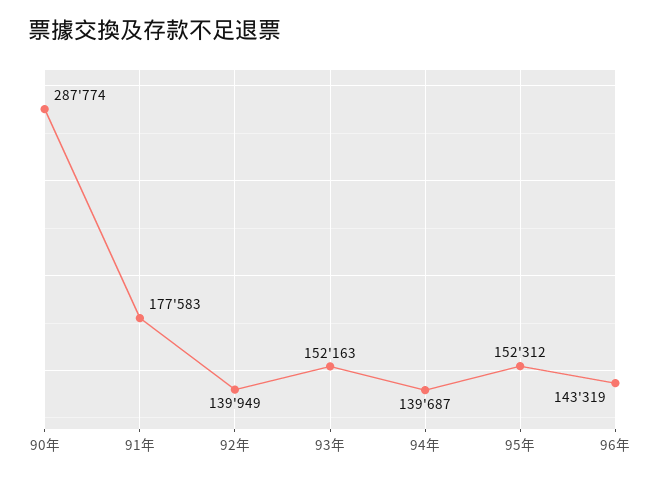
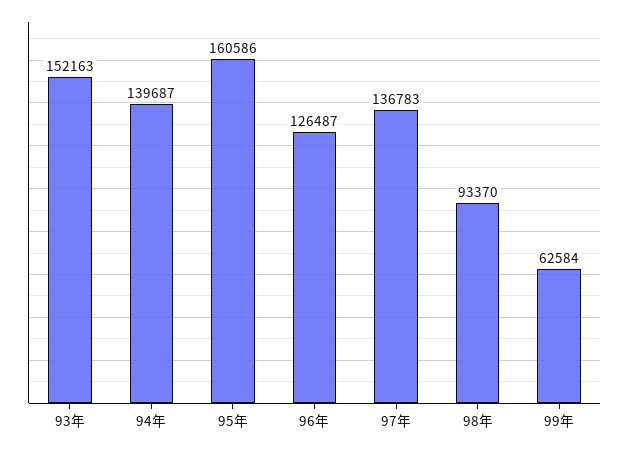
90年: 287774 -> none
91年: 177583 -> none
92年: 139949 -> none
95年: 152312 -> 160586
96年: 143319 -> 126487
97年: none -> 136783
98年: none -> 93370
99年: none -> 62584

